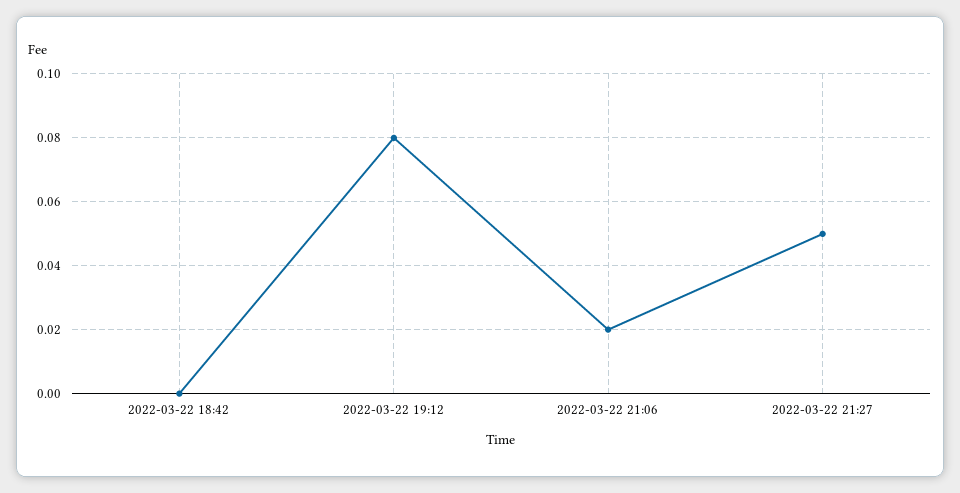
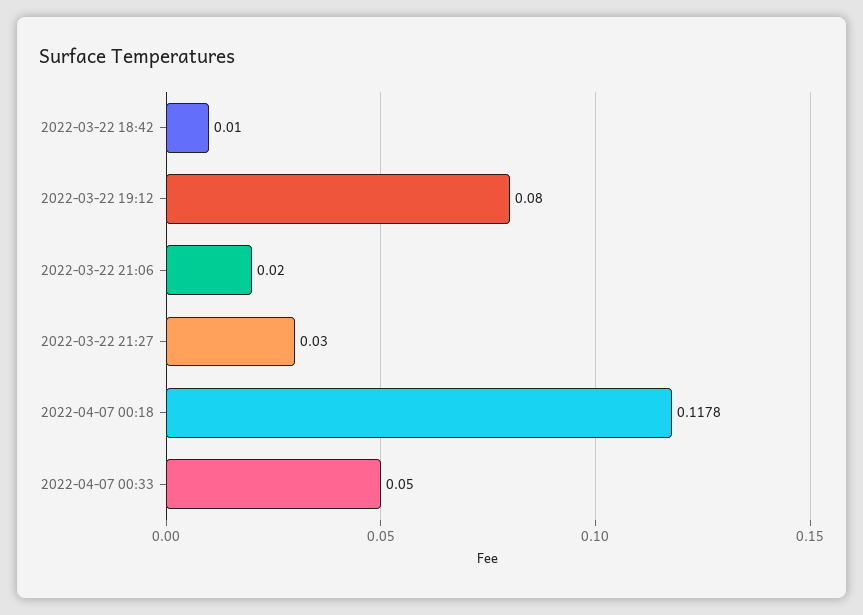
2022-03-22 18:42: 0 -> 0.01
2022-03-22 21:27: 0.05 -> 0.03
2022-04-07 00:18: none -> 0.1178
2022-04-07 00:33: none -> 0.05

